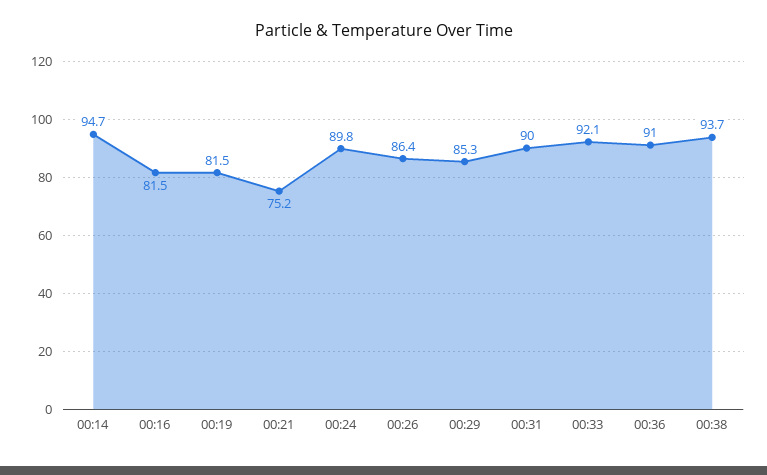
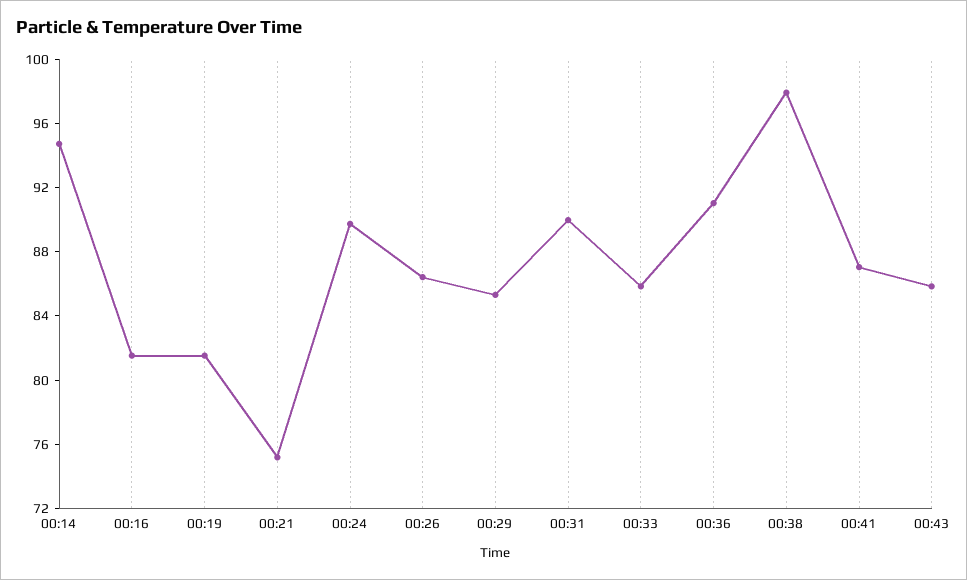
00:33: 92.1 -> 86
00:38: 93.7 -> 98
00:41: none -> 87
00:43: none -> 86

